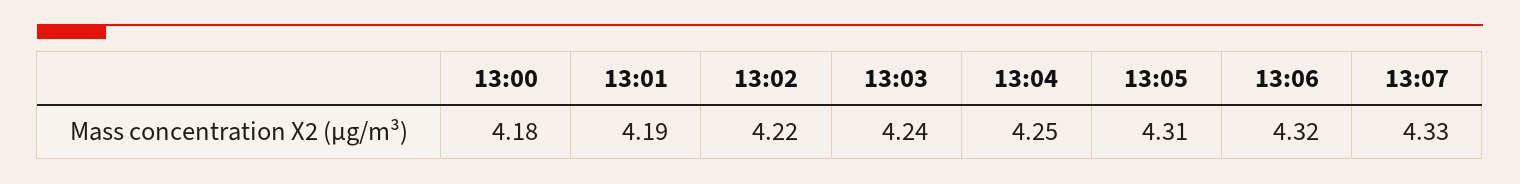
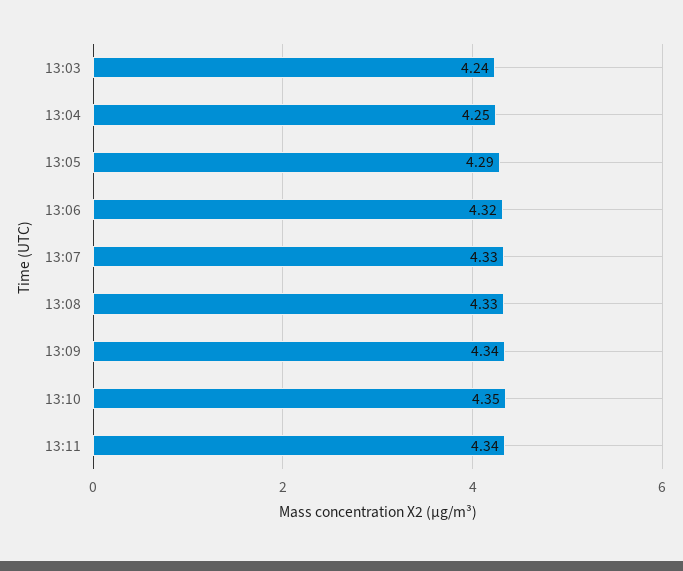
13:00: 4.18 -> none
13:01: 4.19 -> none
13:02: 4.22 -> none
13:05: 4.31 -> 4.29
13:08: none -> 4.33
13:09: none -> 4.34
13:10: none -> 4.35
13:11: none -> 4.34

